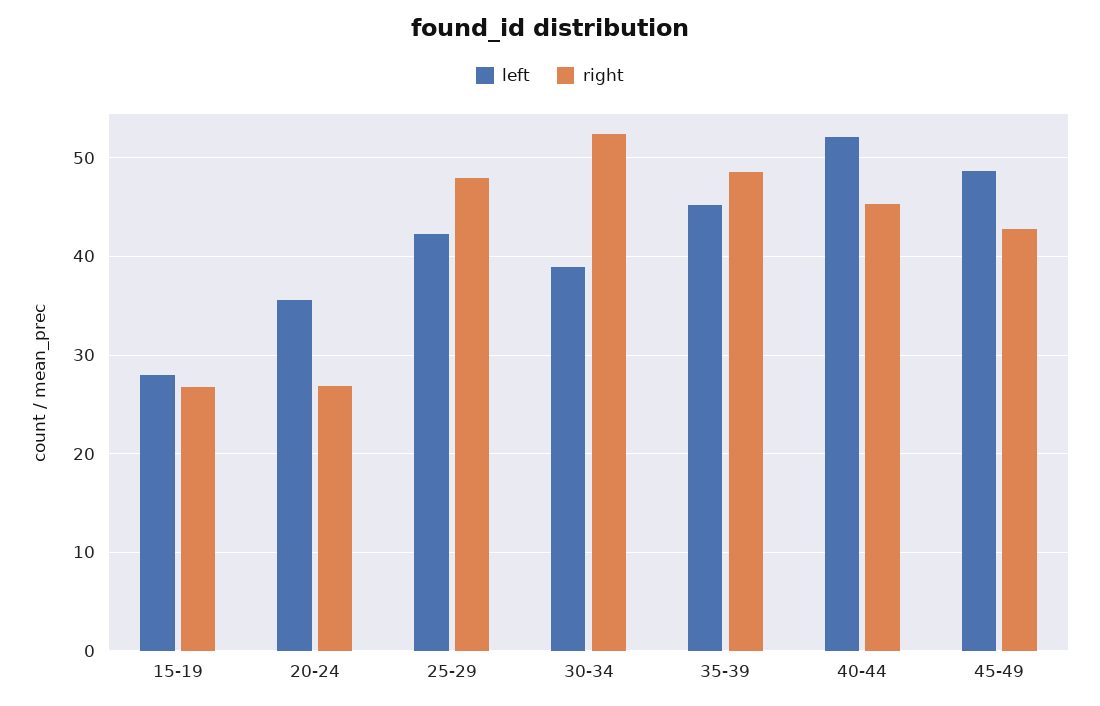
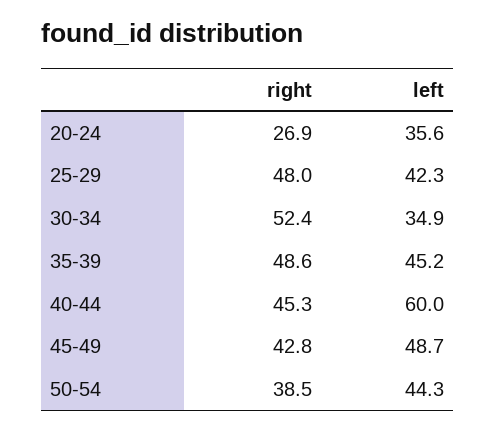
left, 15-19: 28 -> none
right, 15-19: 27 -> none
left, 30-34: 39 -> 34.9
left, 40-44: 52 -> 60
right, 50-54: none -> 38.5
left, 50-54: none -> 44.3

